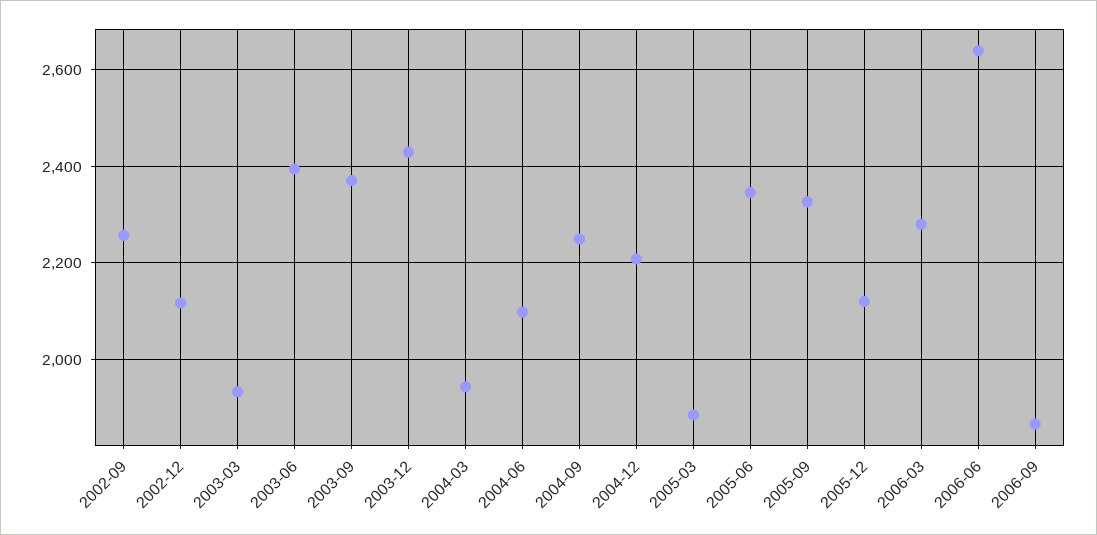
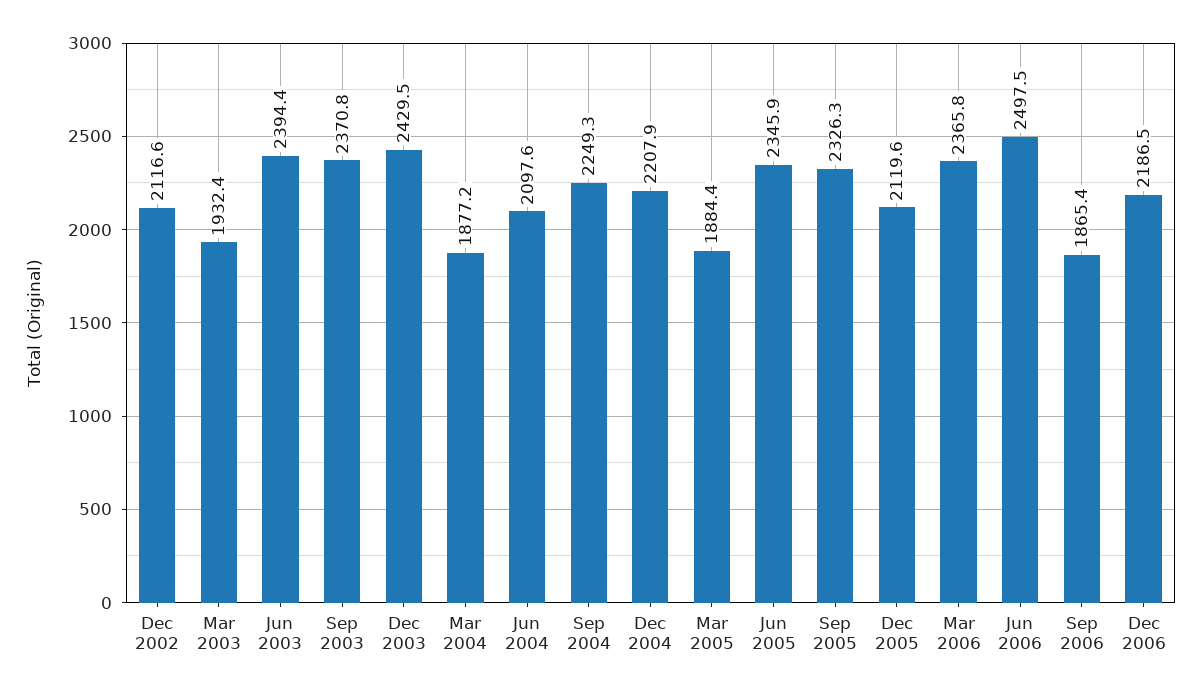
2002-09: 2260 -> none
2004-03: 1940 -> 1877.2
2006-03: 2280 -> 2365.8
2006-06: 2640 -> 2497.5
Dec 2006: none -> 2186.5

